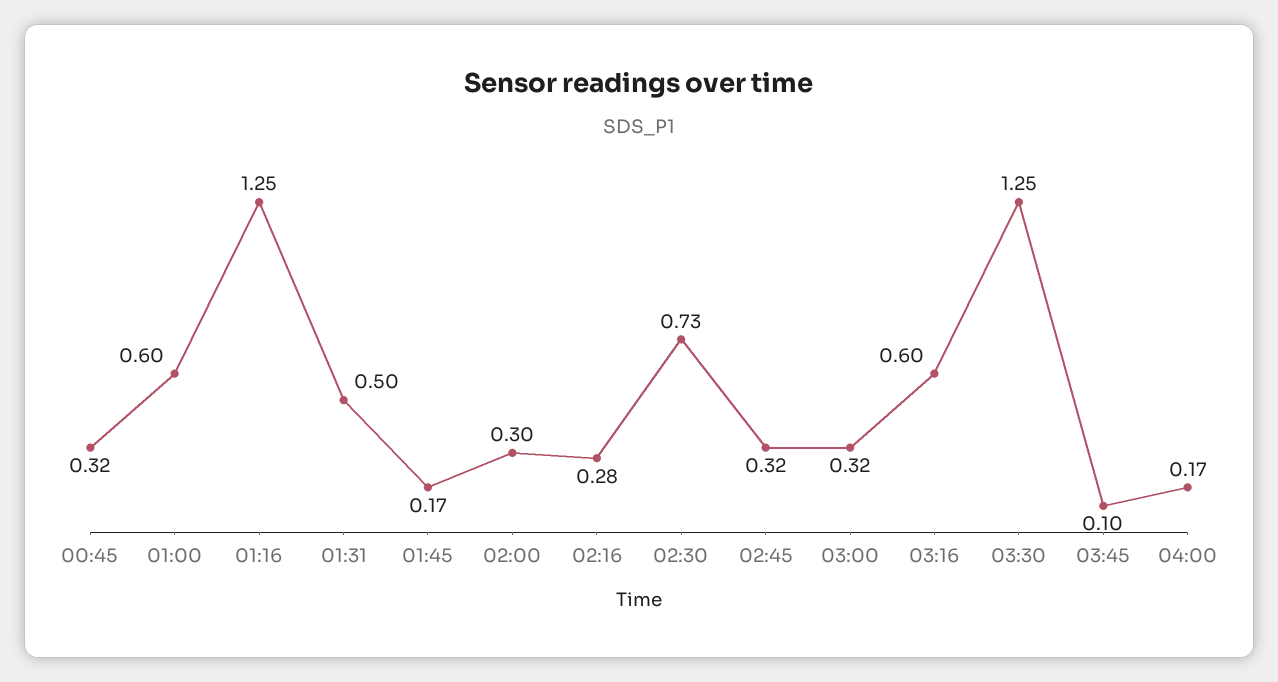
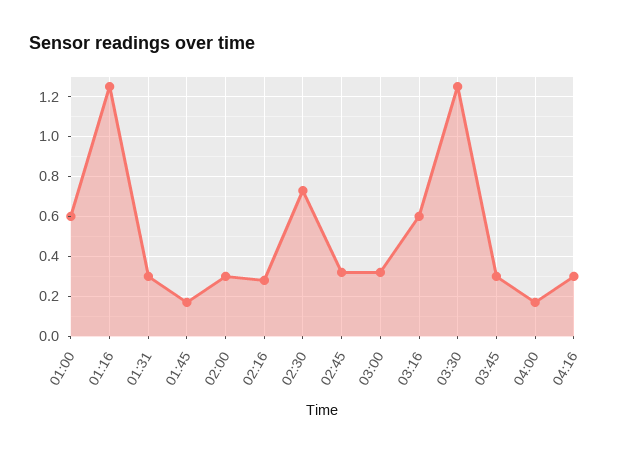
00:45: 0.32 -> none
01:31: 0.5 -> 0.3
03:45: 0.1 -> 0.3
04:16: none -> 0.3

